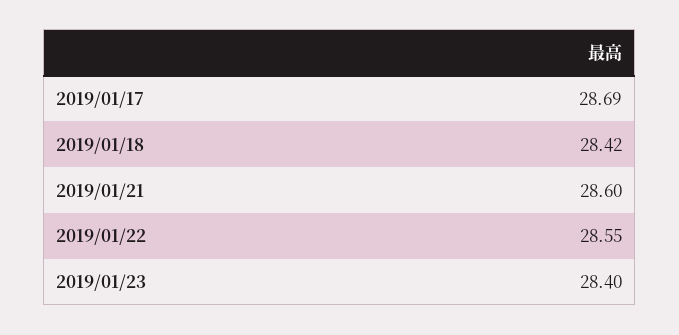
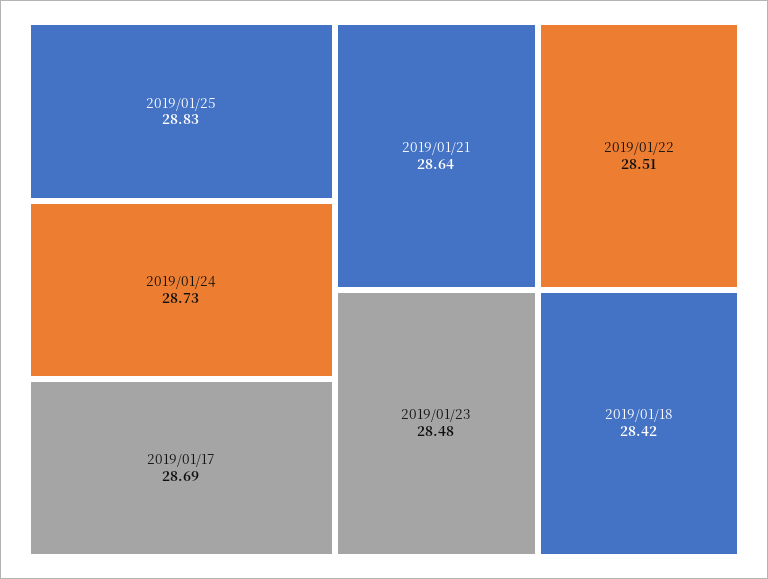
2019/01/21: 28.6 -> 28.64
2019/01/22: 28.55 -> 28.51
2019/01/23: 28.4 -> 28.48
2019/01/25: none -> 28.83
2019/01/24: none -> 28.73

